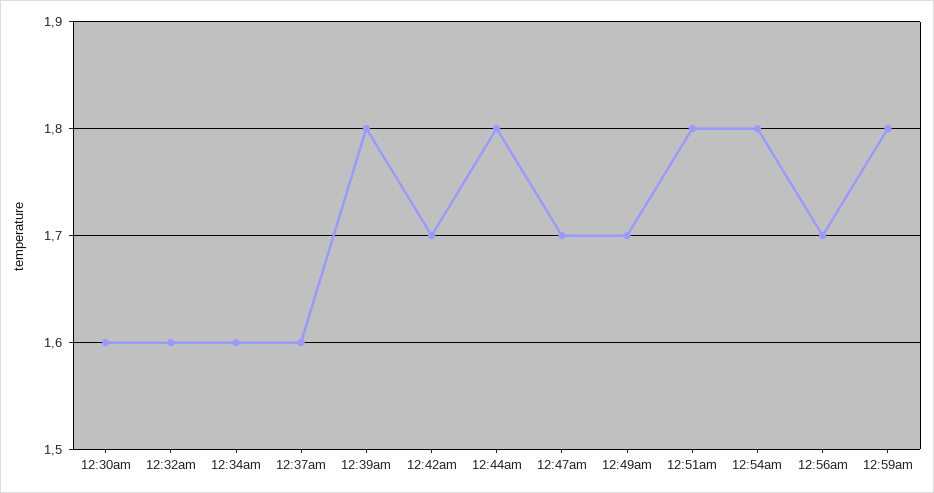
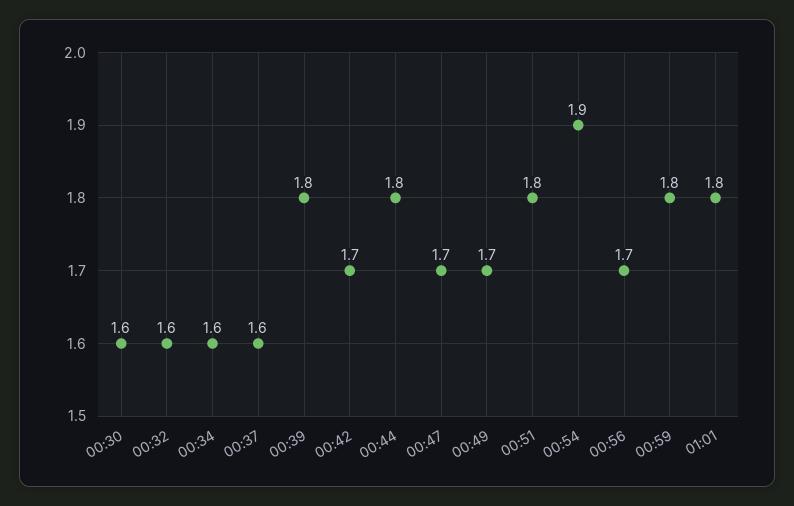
12:54am: 1.8 -> 1.9
01:01: none -> 1.8

